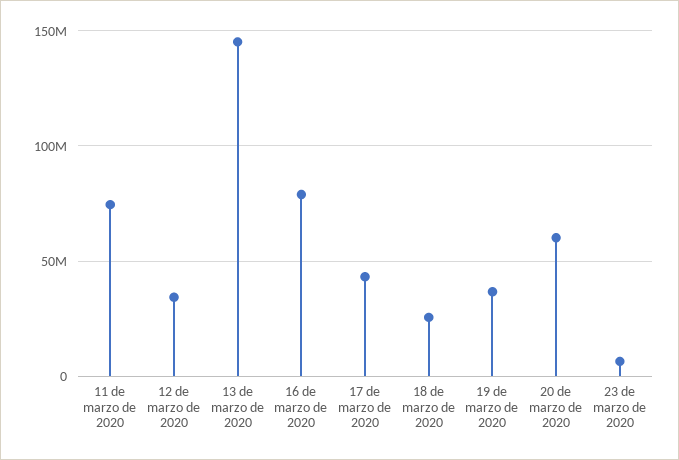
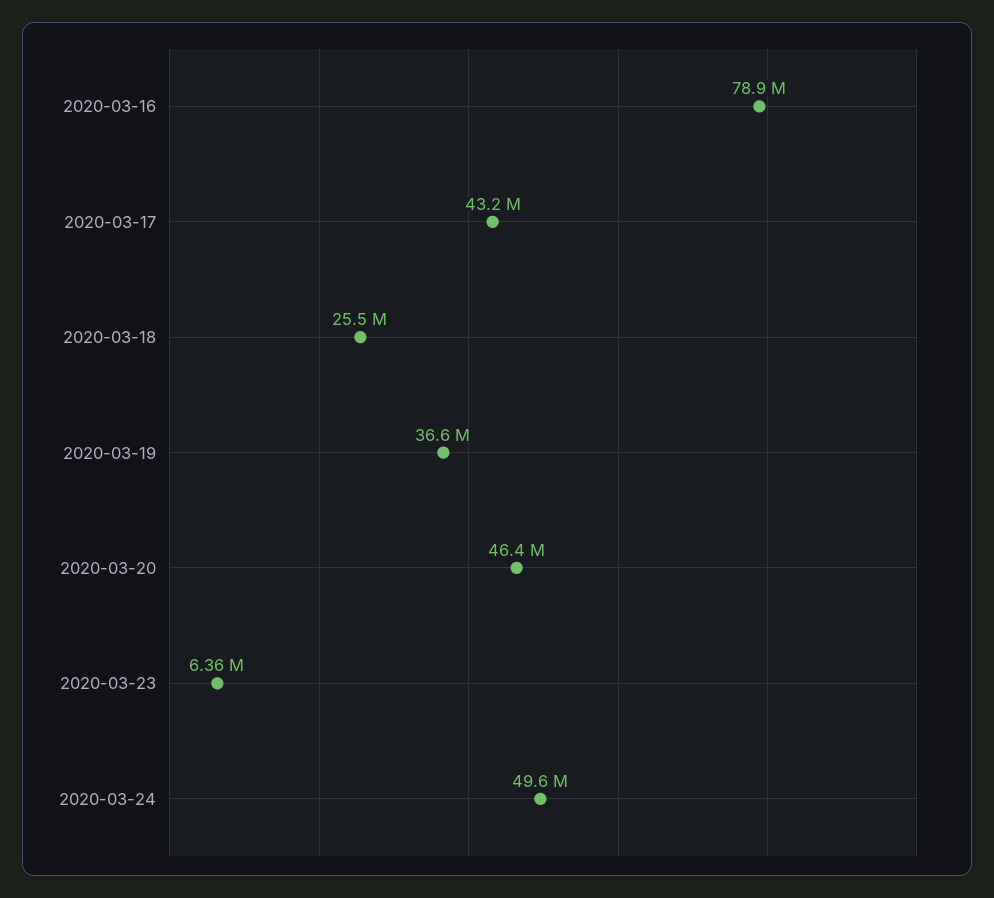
11 de marzo de 2020: 75000000 -> none
12 de marzo de 2020: 35000000 -> none
13 de marzo de 2020: 145000000 -> none
20 de marzo de 2020: 60000000 -> 46400000
2020-03-24: none -> 49600000

